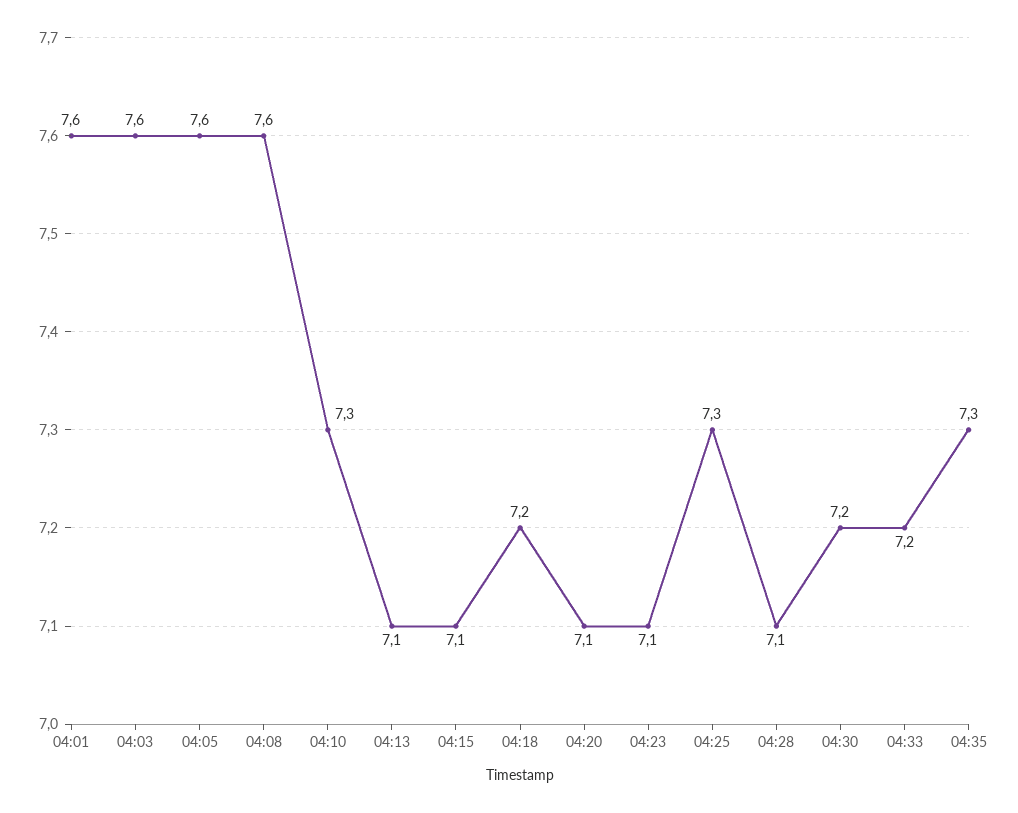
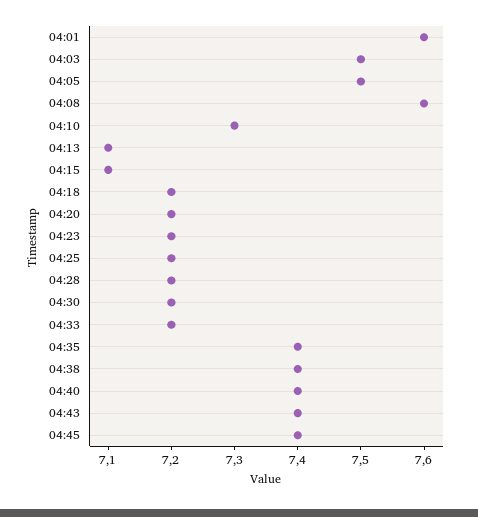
04:03: 7.6 -> 7.5
04:05: 7.6 -> 7.5
04:20: 7.1 -> 7.2
04:23: 7.1 -> 7.2
04:25: 7.3 -> 7.2
04:28: 7.1 -> 7.2
04:35: 7.3 -> 7.4
04:38: none -> 7.4
04:40: none -> 7.4
04:43: none -> 7.4
04:45: none -> 7.4

